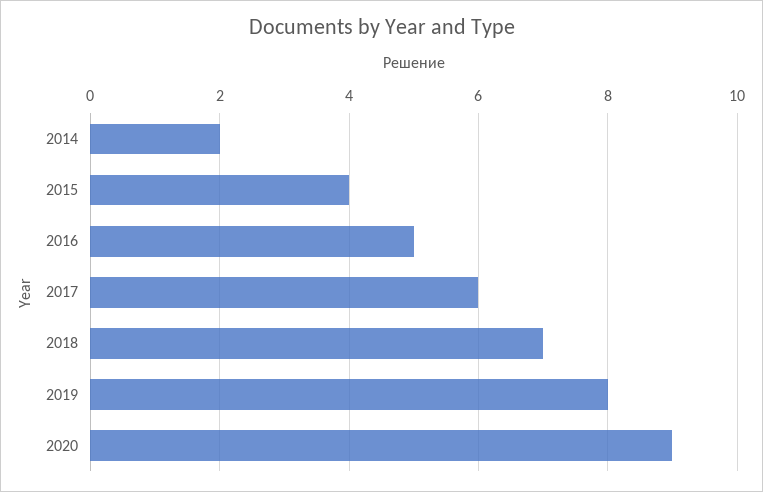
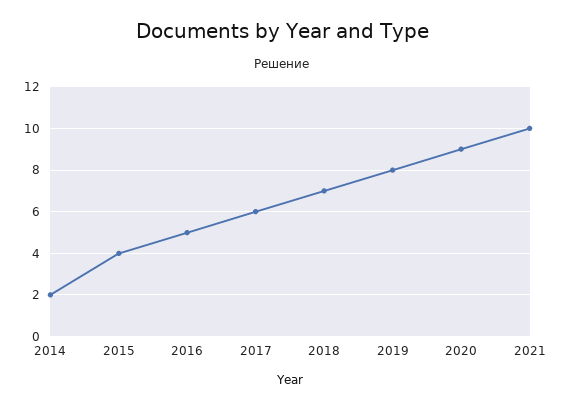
2021: none -> 10

